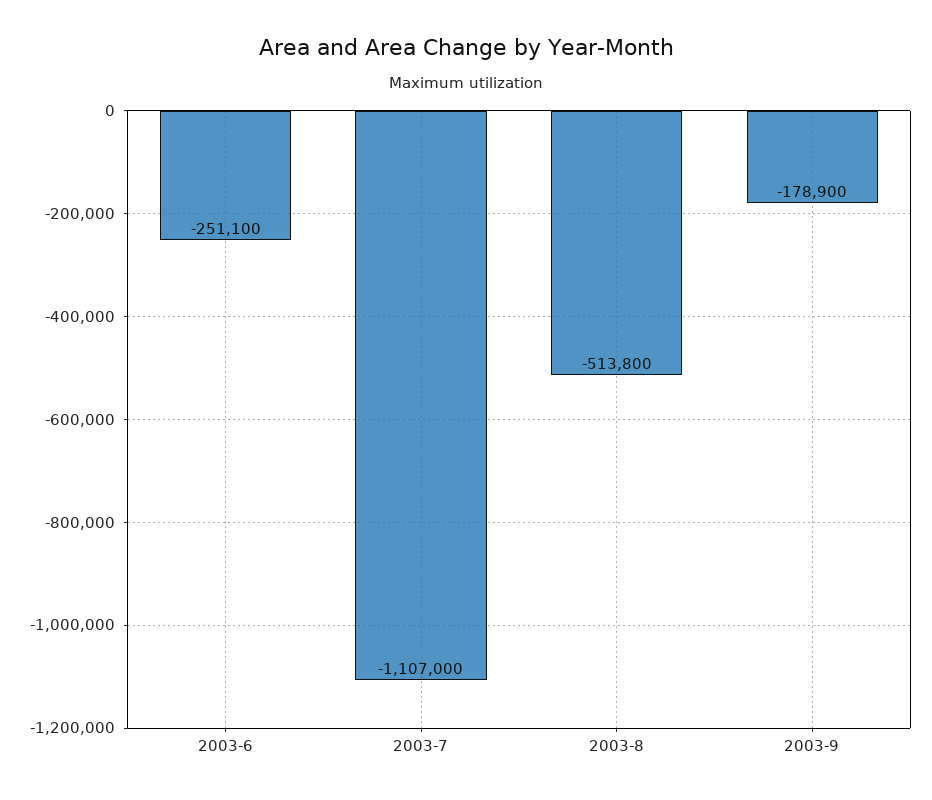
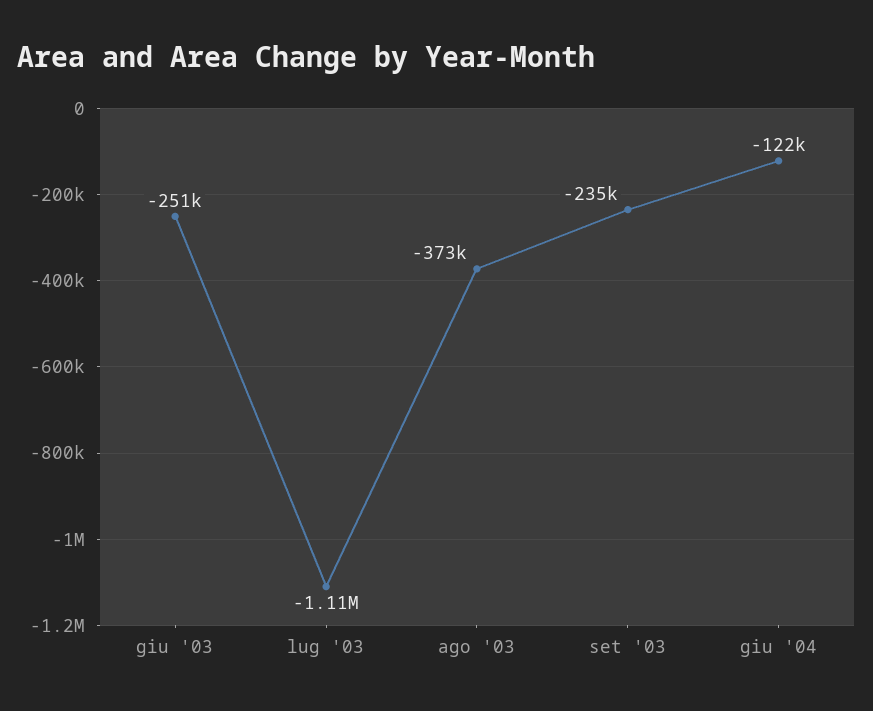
2003-8: -513800 -> -373000
2003-9: -178900 -> -235000
giu '04: none -> -122000

